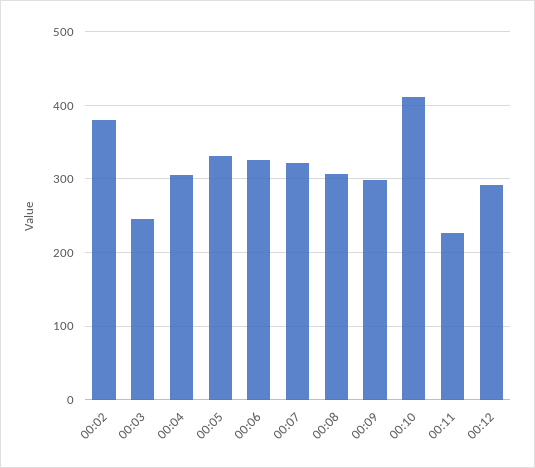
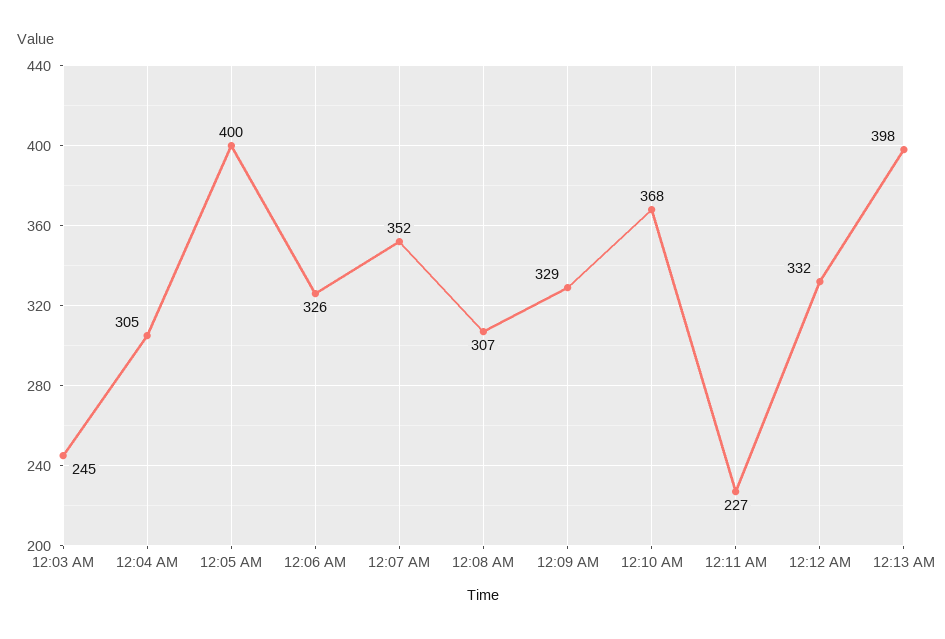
00:02: 380 -> none
00:05: 330 -> 400
00:07: 320 -> 352
00:09: 300 -> 329
00:10: 410 -> 368
00:12: 290 -> 332
12:13 AM: none -> 398

